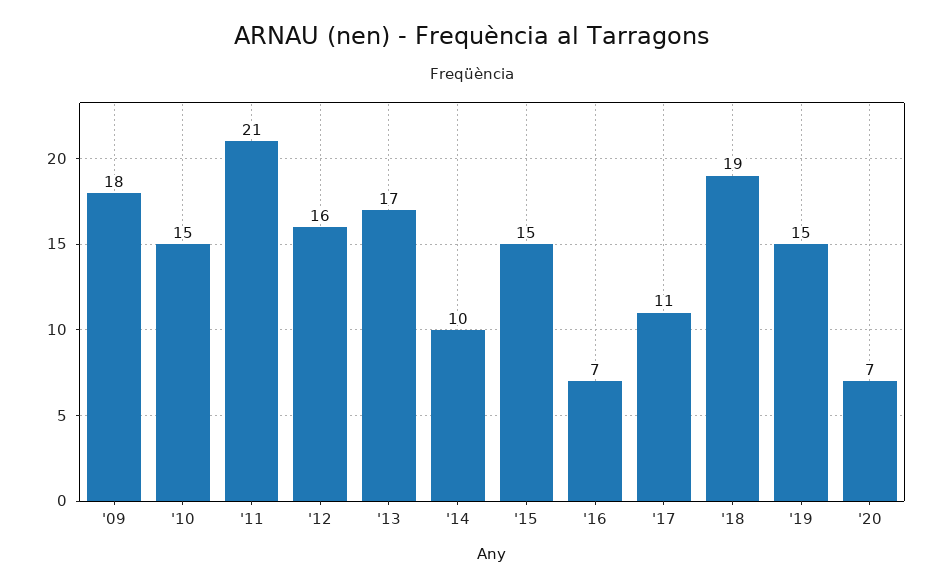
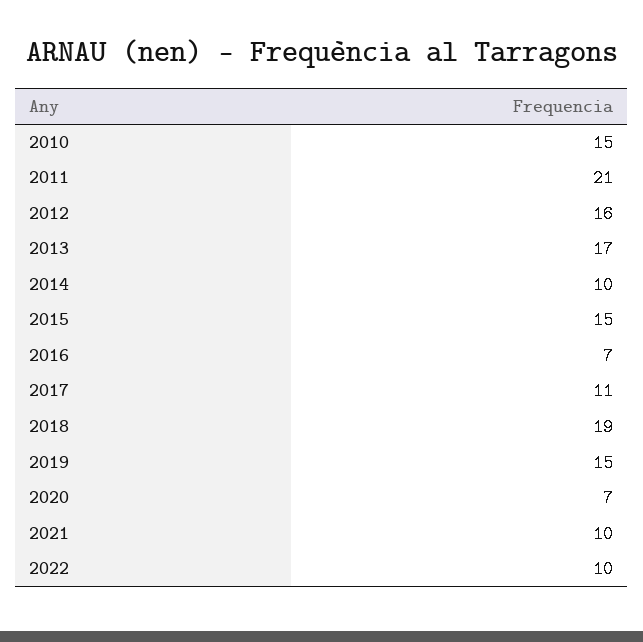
'09: 18 -> none
2021: none -> 10
2022: none -> 10

